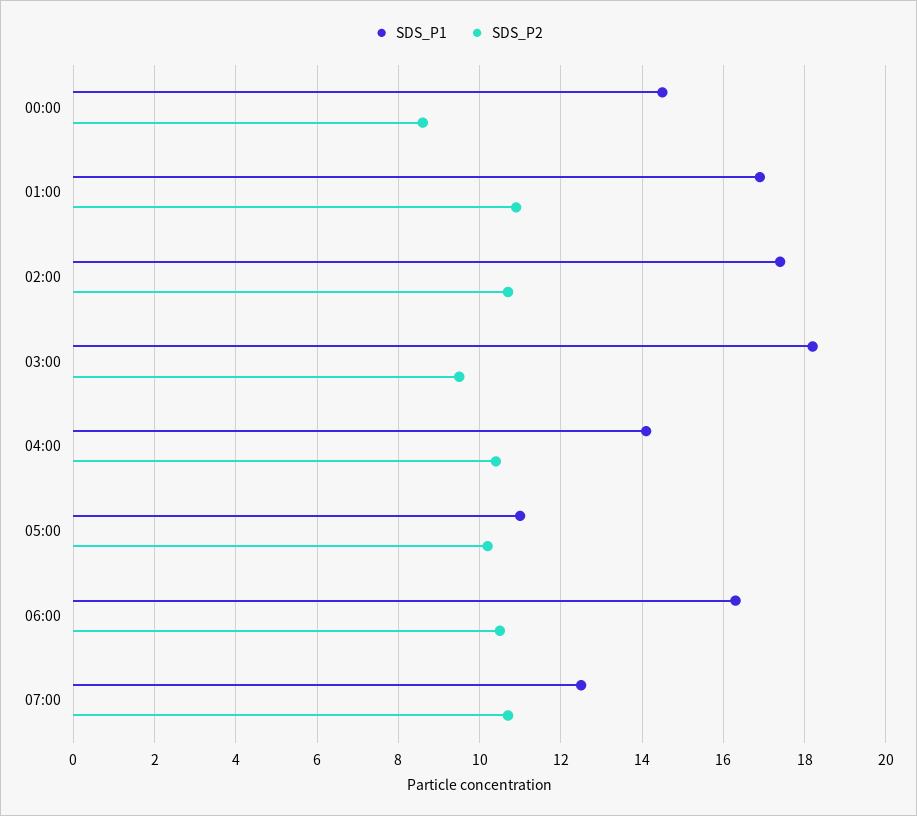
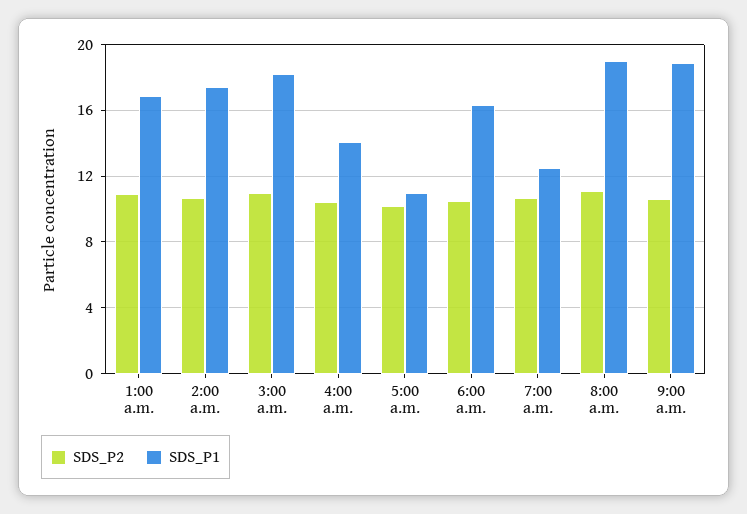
SDS_P1, 00:00: 14.5 -> none
SDS_P2, 00:00: 8.5 -> none
SDS_P2, 03:00: 9.5 -> 11
SDS_P2, 8:00 a.m.: none -> 11
SDS_P1, 8:00 a.m.: none -> 19
SDS_P2, 9:00 a.m.: none -> 10.5
SDS_P1, 9:00 a.m.: none -> 19

